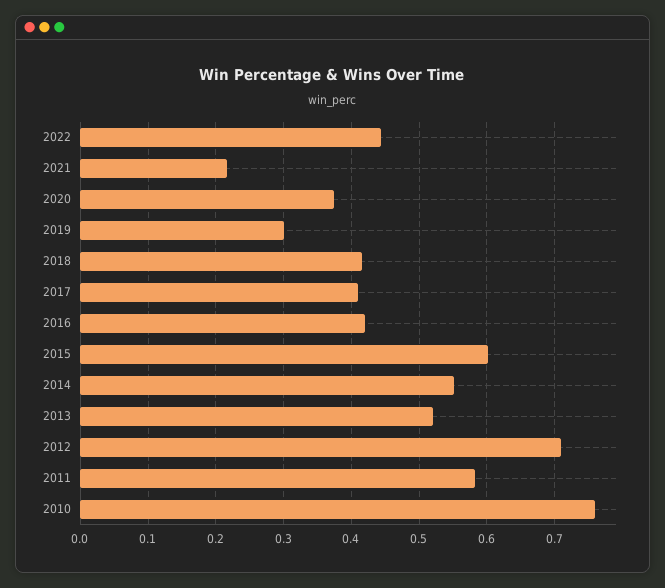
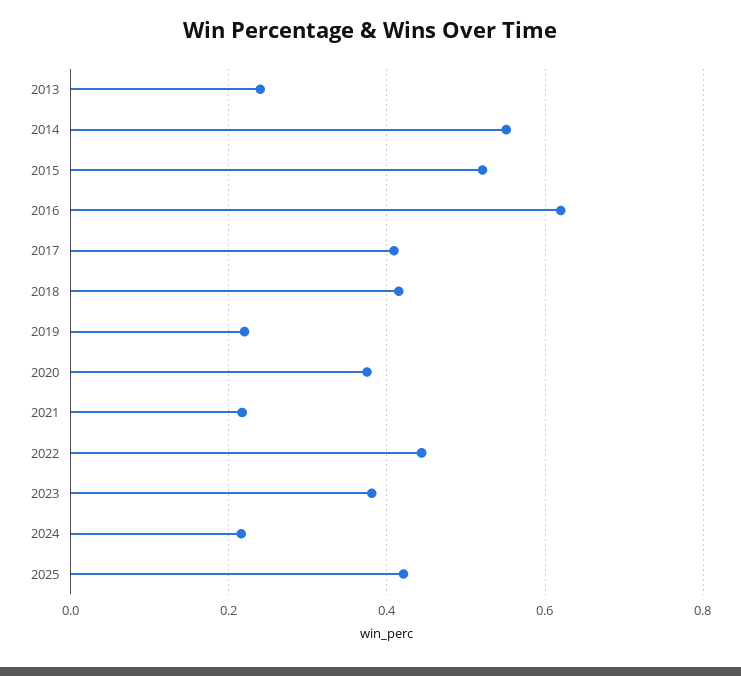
2019: 0.3 -> 0.22
2016: 0.42 -> 0.62
2015: 0.6 -> 0.52
2013: 0.52 -> 0.24
2012: 0.71 -> none
2011: 0.58 -> none
2010: 0.76 -> none
2023: none -> 0.38
2024: none -> 0.22
2025: none -> 0.42

